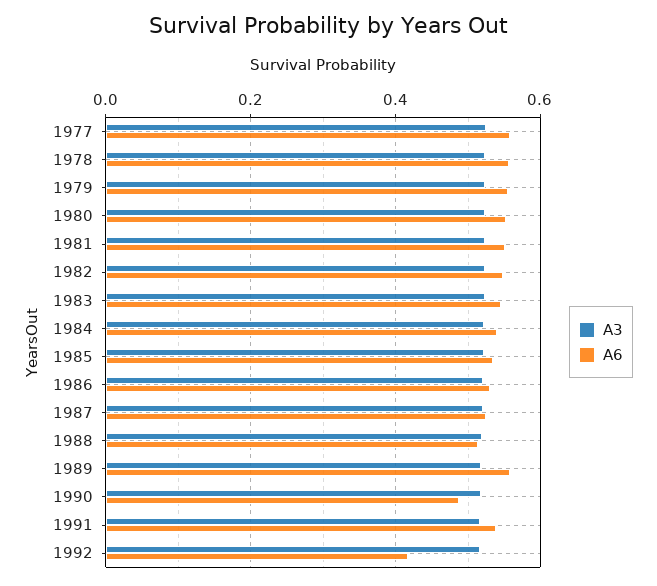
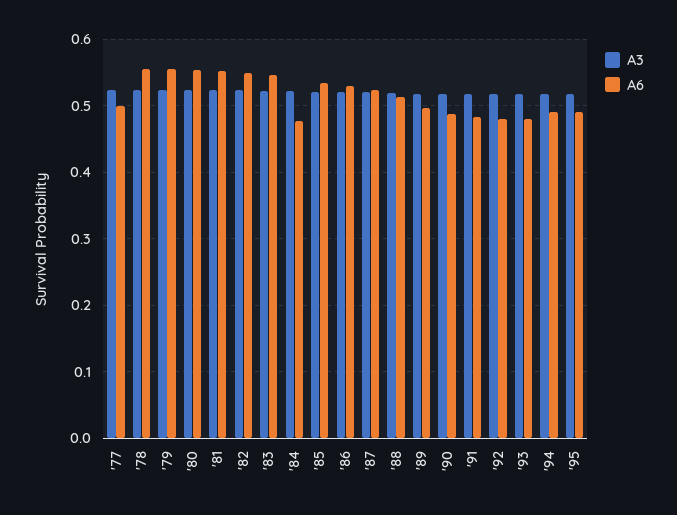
A6, 1977: 0.56 -> 0.5
A6, 1984: 0.54 -> 0.48
A6, 1989: 0.56 -> 0.5
A6, 1991: 0.54 -> 0.48
A6, 1992: 0.42 -> 0.48
A3, '93: none -> 0.52
A6, '93: none -> 0.48
A3, '94: none -> 0.52
A6, '94: none -> 0.49
A3, '95: none -> 0.52
A6, '95: none -> 0.49

